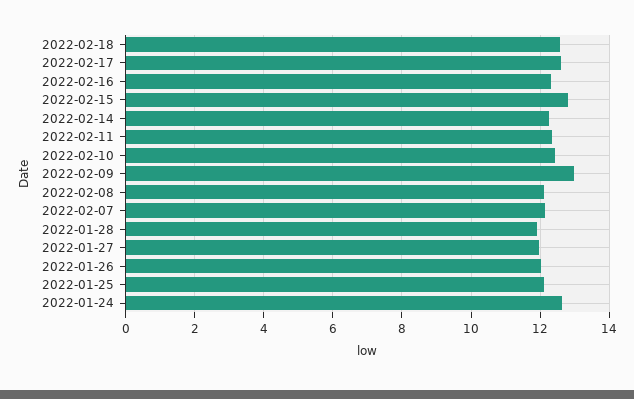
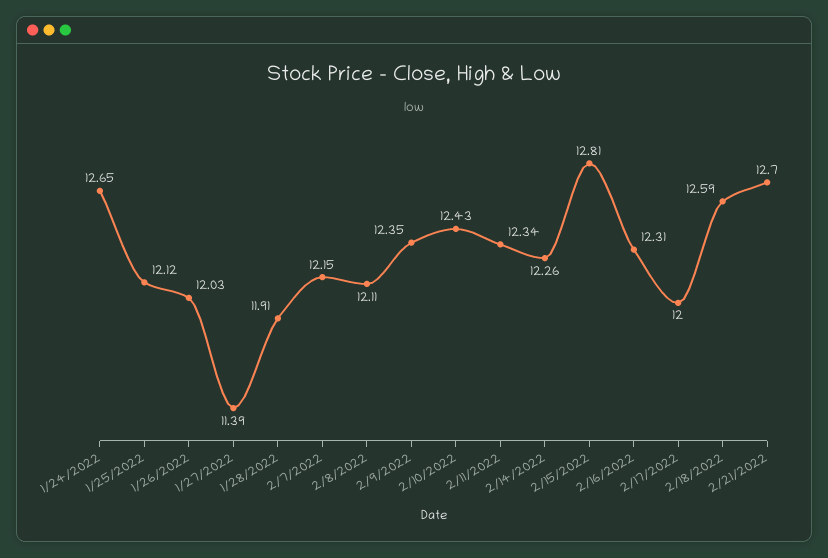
2022-02-17: 12.6 -> 12
2022-02-09: 13 -> 12.35
2022-01-27: 12 -> 11.39
2/21/2022: none -> 12.7

